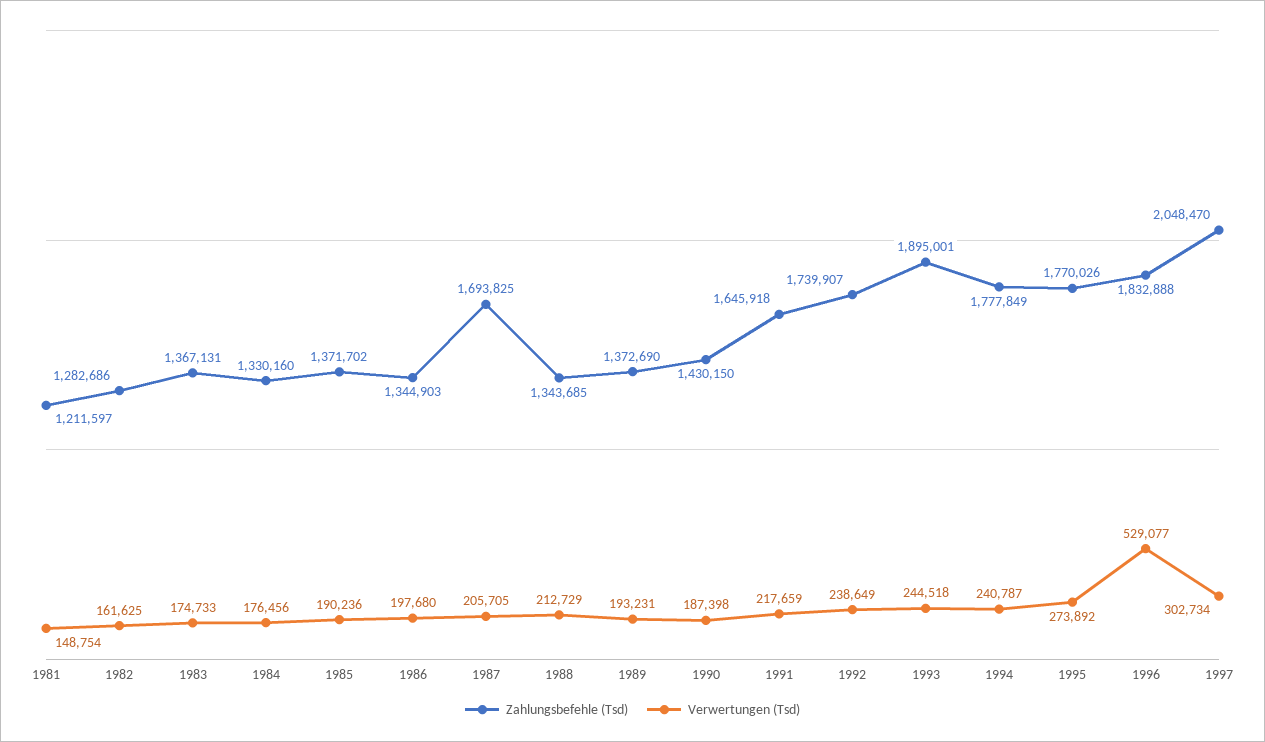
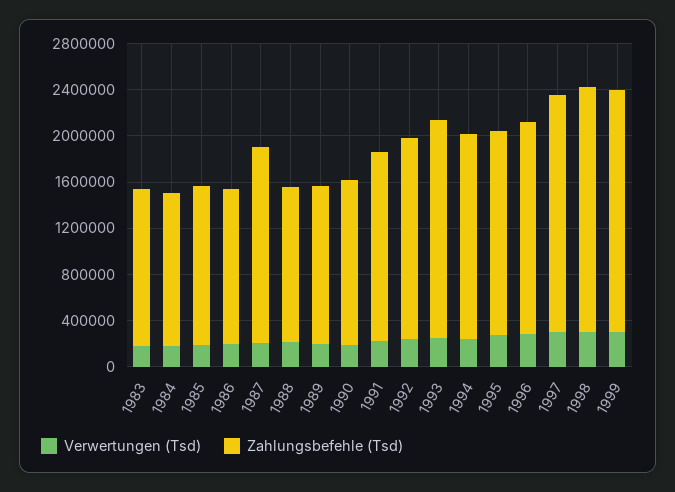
Zahlungsbefehle (Tsd), 1981: 1211597 -> none
Verwertungen (Tsd), 1981: 148754 -> none
Zahlungsbefehle (Tsd), 1982: 1282686 -> none
Verwertungen (Tsd), 1982: 161625 -> none
Verwertungen (Tsd), 1996: 529077 -> 300000
Verwertungen (Tsd), 1998: none -> 300000
Zahlungsbefehle (Tsd), 1998: none -> 2100000
Verwertungen (Tsd), 1999: none -> 300000
Zahlungsbefehle (Tsd), 1999: none -> 2100000

